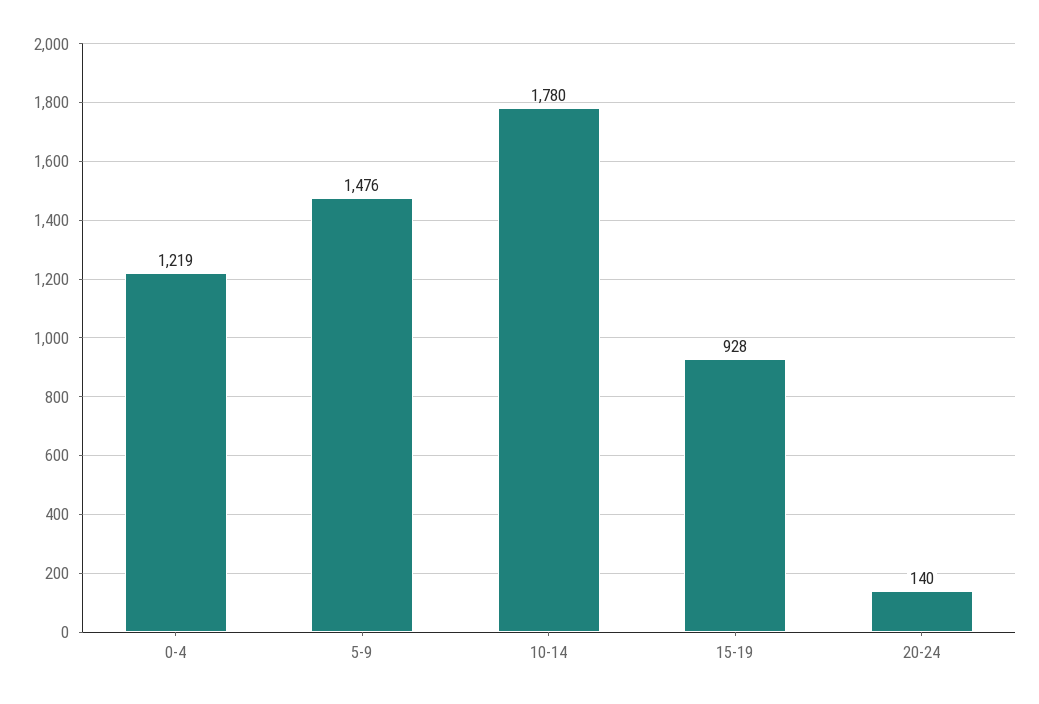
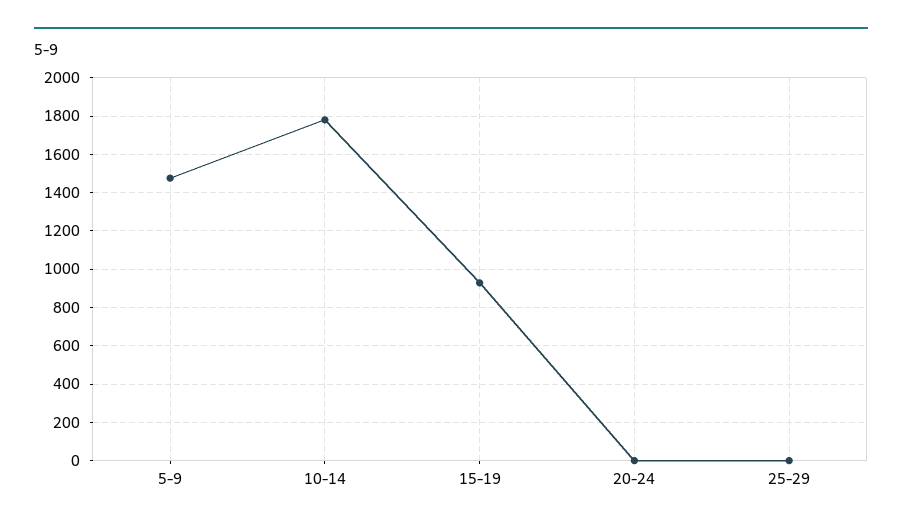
0-4: 1219 -> none
20-24: 140 -> 0
25-29: none -> 0

